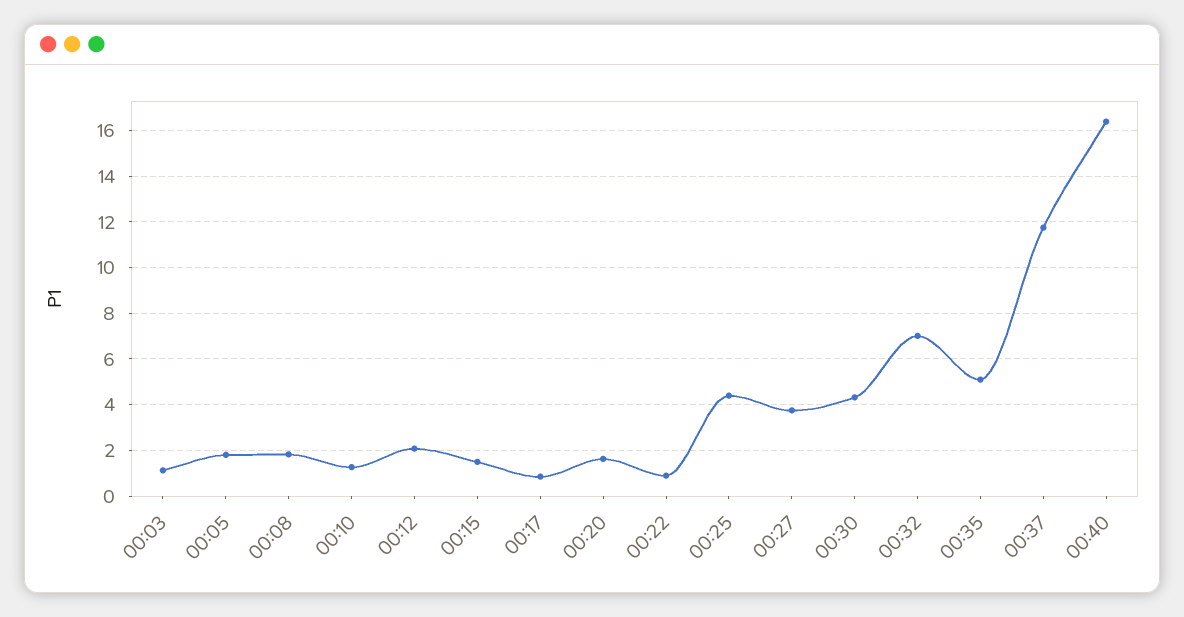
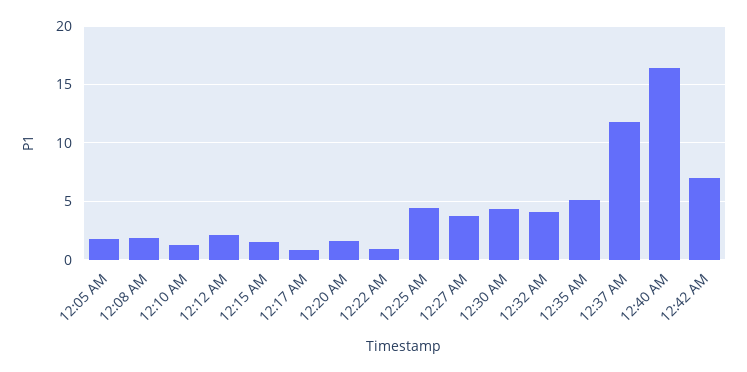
00:03: 1 -> none
00:32: 7 -> 4
12:42 AM: none -> 7

